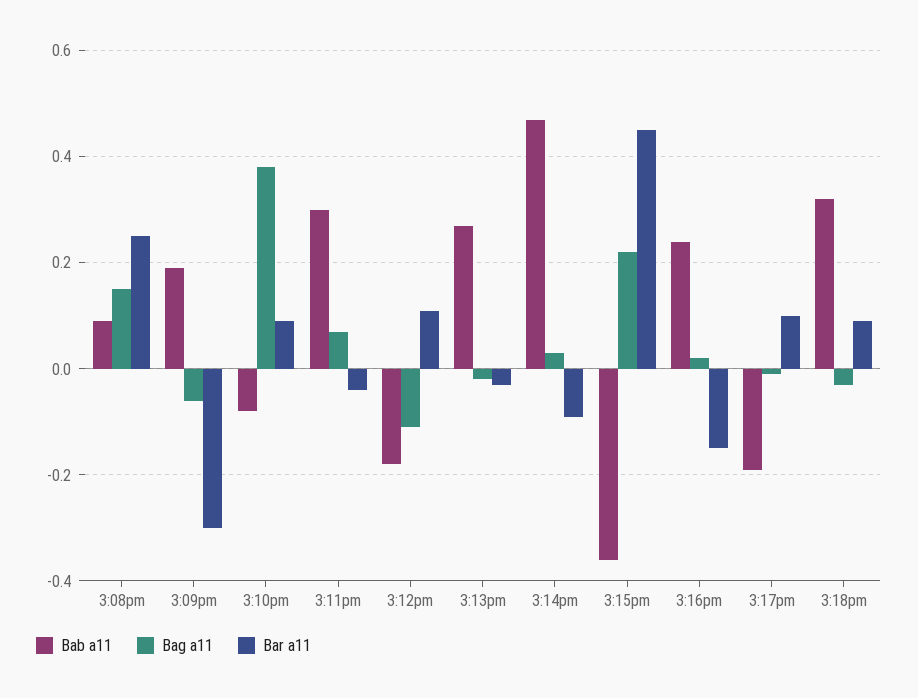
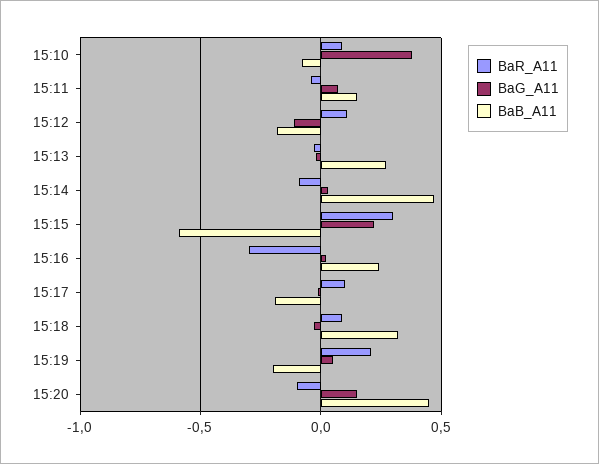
Bab a11, 3:08pm: 0.1 -> none
Bag a11, 3:08pm: 0.15 -> none
Bar a11, 3:08pm: 0.25 -> none
Bab a11, 3:09pm: 0.2 -> none
Bag a11, 3:09pm: -0.05 -> none
Bar a11, 3:09pm: -0.3 -> none
Bab a11, 3:11pm: 0.3 -> 0.15
Bab a11, 3:15pm: -0.35 -> -0.6
Bar a11, 3:15pm: 0.45 -> 0.3
Bar a11, 3:16pm: -0.15 -> -0.3
Bar a11, 15:19: none -> 0.2
Bag a11, 15:19: none -> 0.05
Bab a11, 15:19: none -> -0.2
Bar a11, 15:20: none -> -0.1
Bag a11, 15:20: none -> 0.15
Bab a11, 15:20: none -> 0.45

